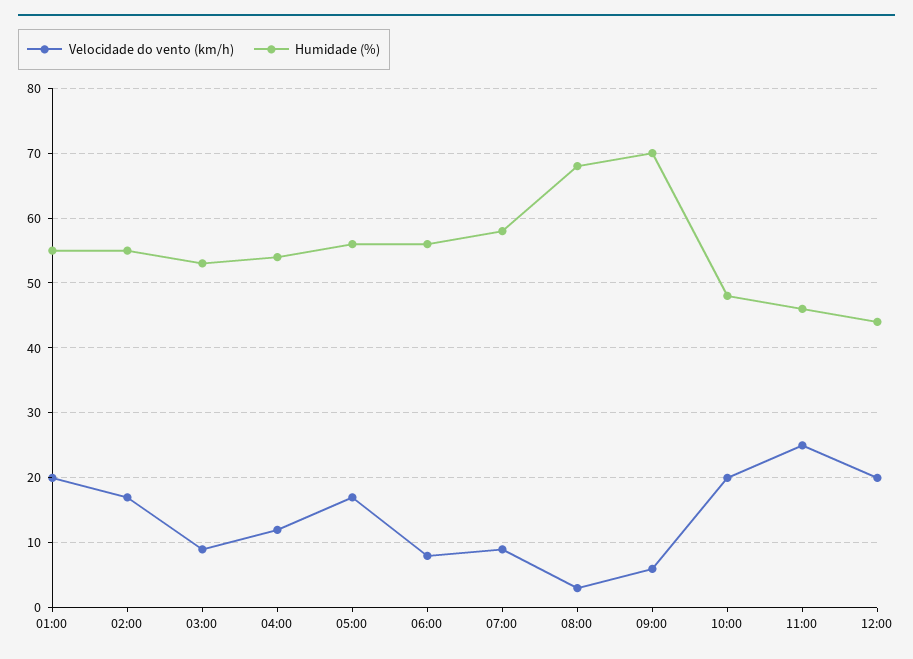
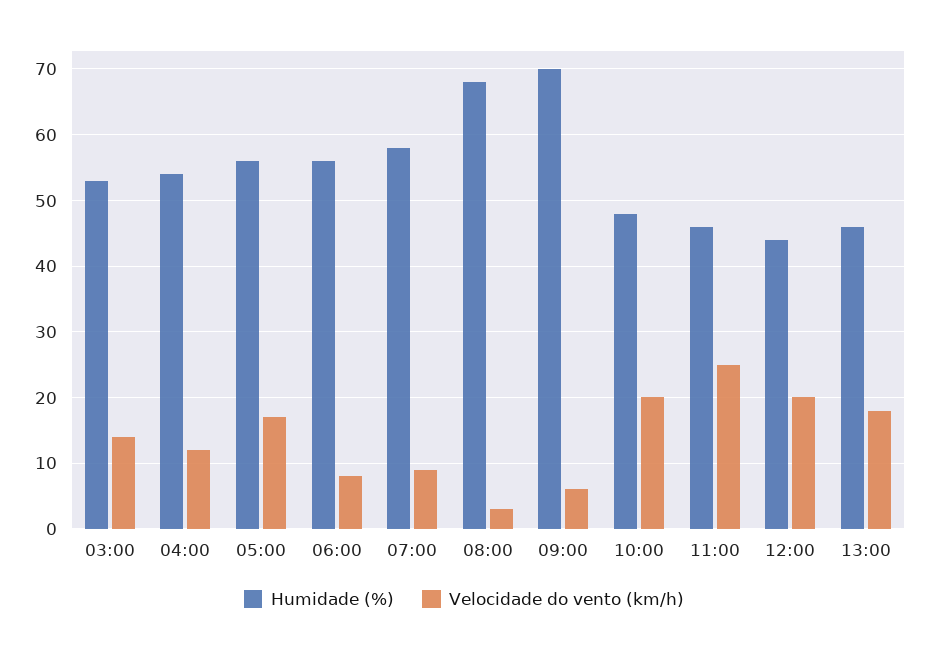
Velocidade do vento (km/h), 01:00: 20 -> none
Humidade (%), 01:00: 55 -> none
Velocidade do vento (km/h), 02:00: 17 -> none
Humidade (%), 02:00: 55 -> none
Velocidade do vento (km/h), 03:00: 9 -> 14
Humidade (%), 13:00: none -> 46
Velocidade do vento (km/h), 13:00: none -> 18

